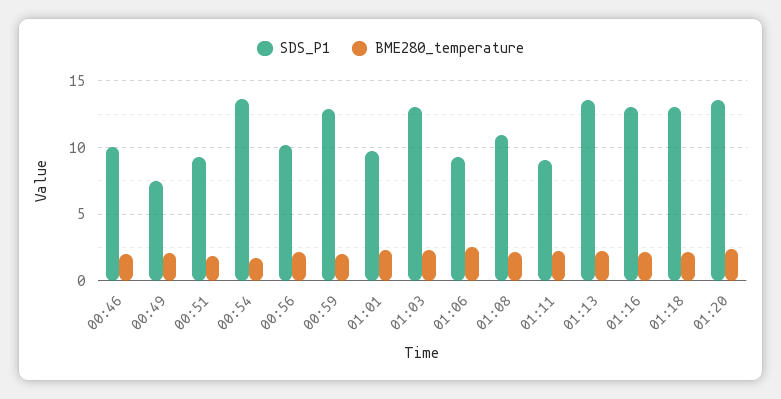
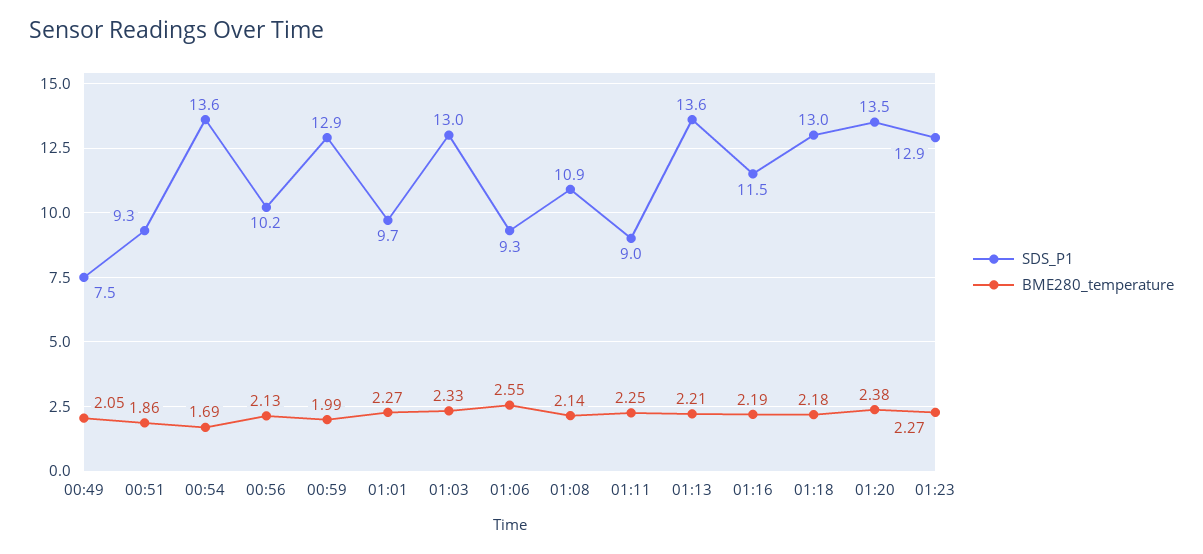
SDS_P1, 00:46: 10 -> none
BME280_temperature, 00:46: 2 -> none
SDS_P1, 01:16: 13 -> 11.5
SDS_P1, 01:23: none -> 12.9
BME280_temperature, 01:23: none -> 2.27

